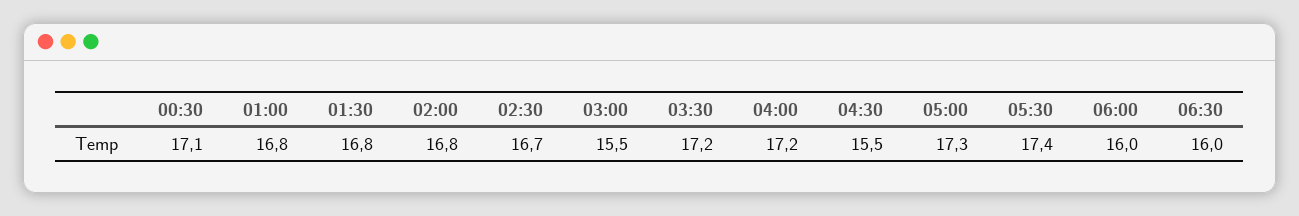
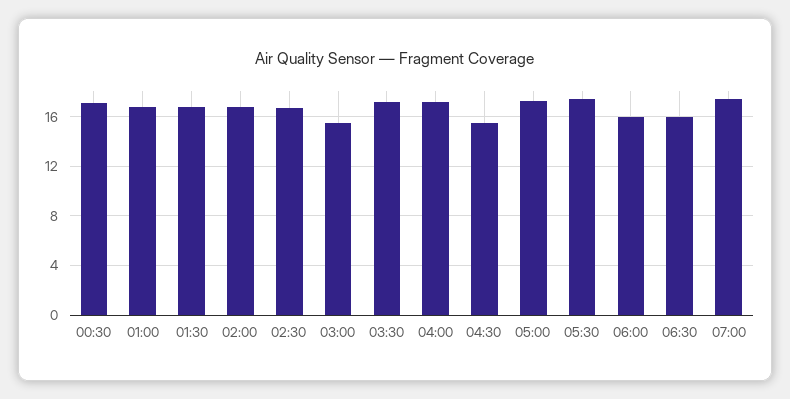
07:00: none -> 17.5

